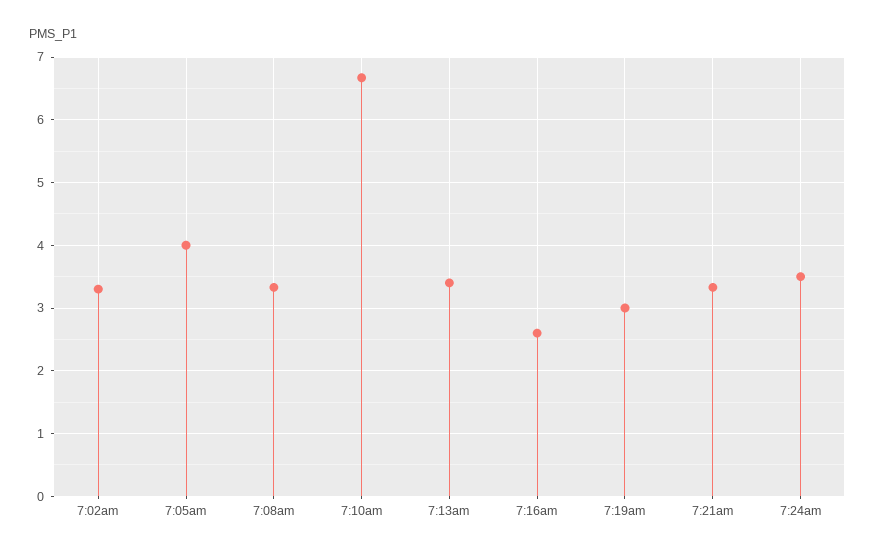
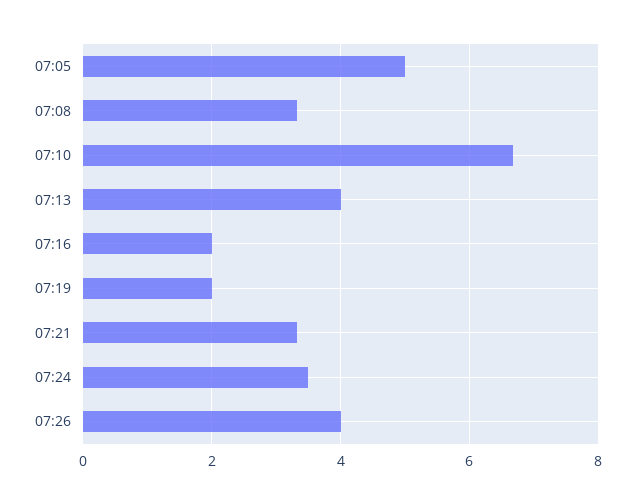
7:02am: 3.3 -> none
7:05am: 4 -> 5
7:13am: 3.4 -> 4
7:16am: 2.6 -> 2
7:19am: 3 -> 2
07:26: none -> 4

